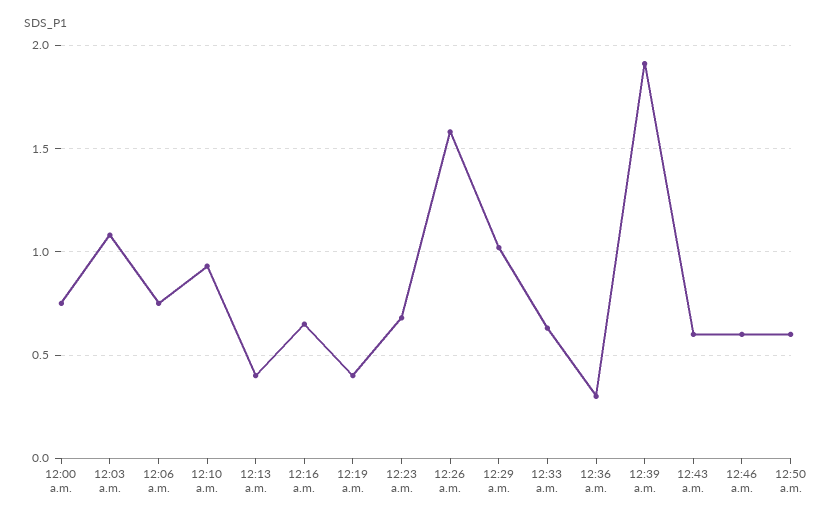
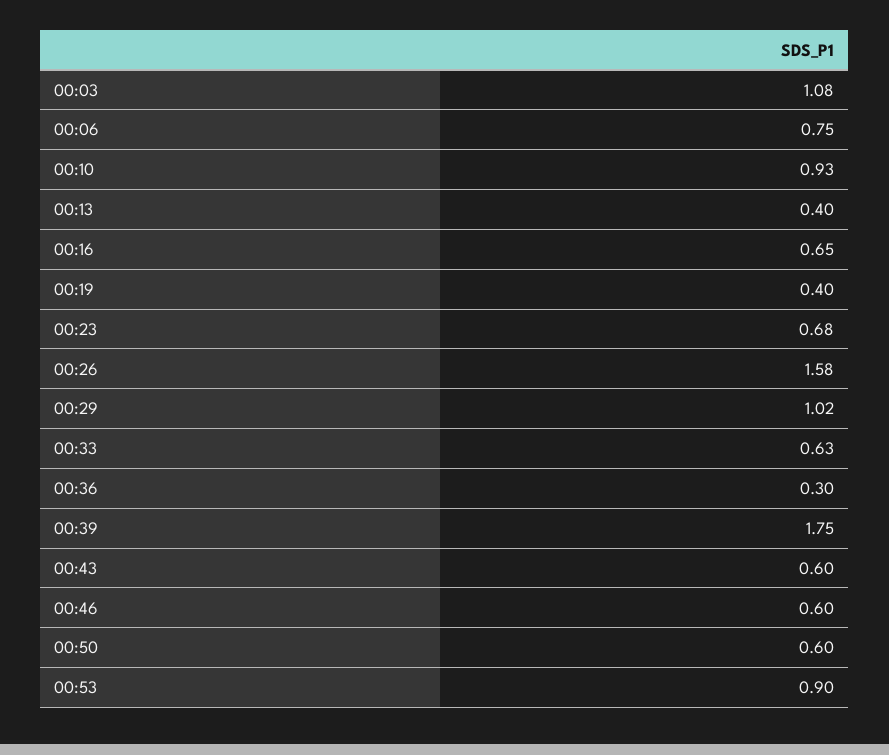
12:00 a.m.: 0.75 -> none
12:39 a.m.: 1.9 -> 1.75
00:53: none -> 0.9

